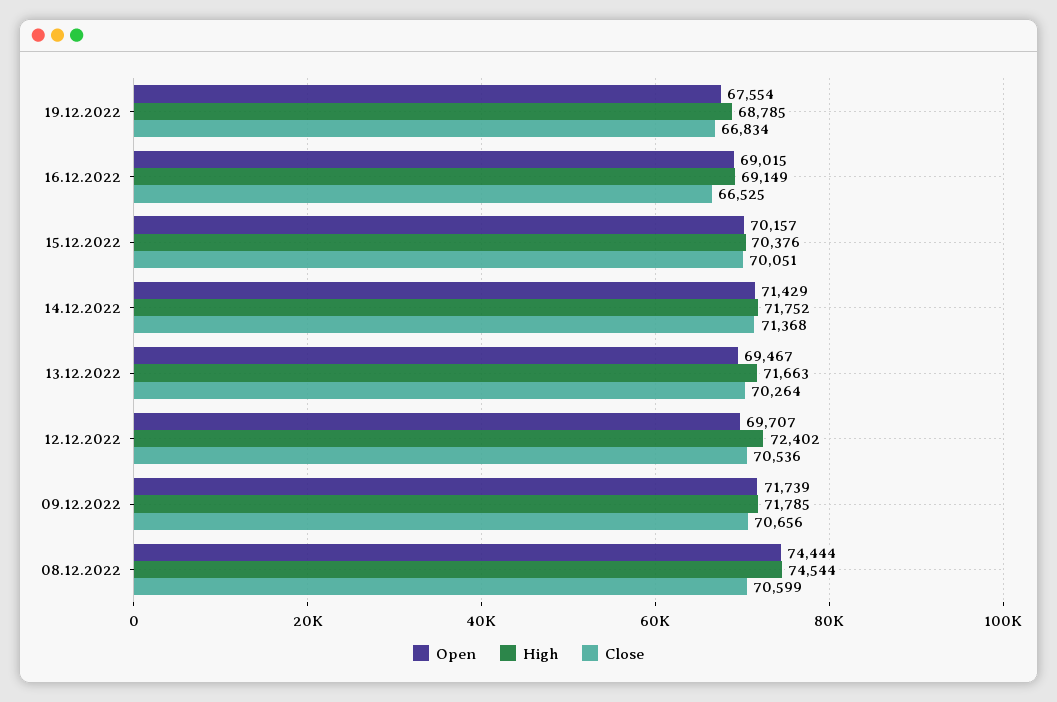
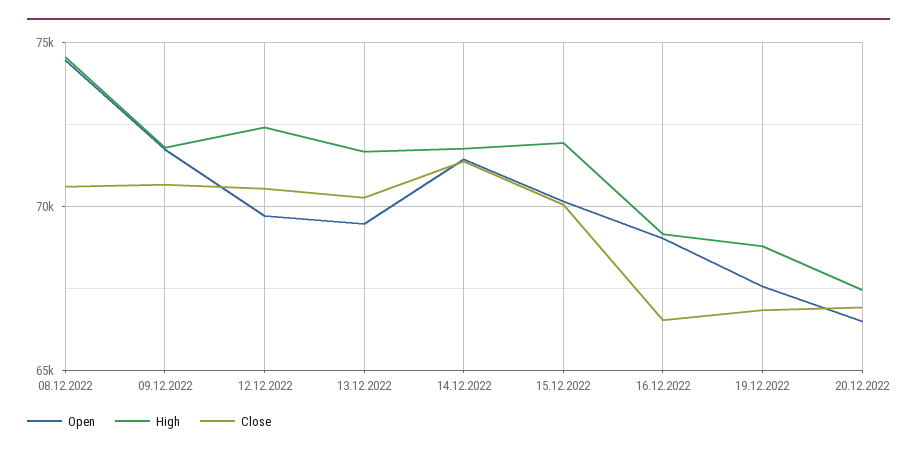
High, 15.12.2022: 70376 -> 72000
Open, 20.12.2022: none -> 66500
High, 20.12.2022: none -> 67500
Close, 20.12.2022: none -> 67000

